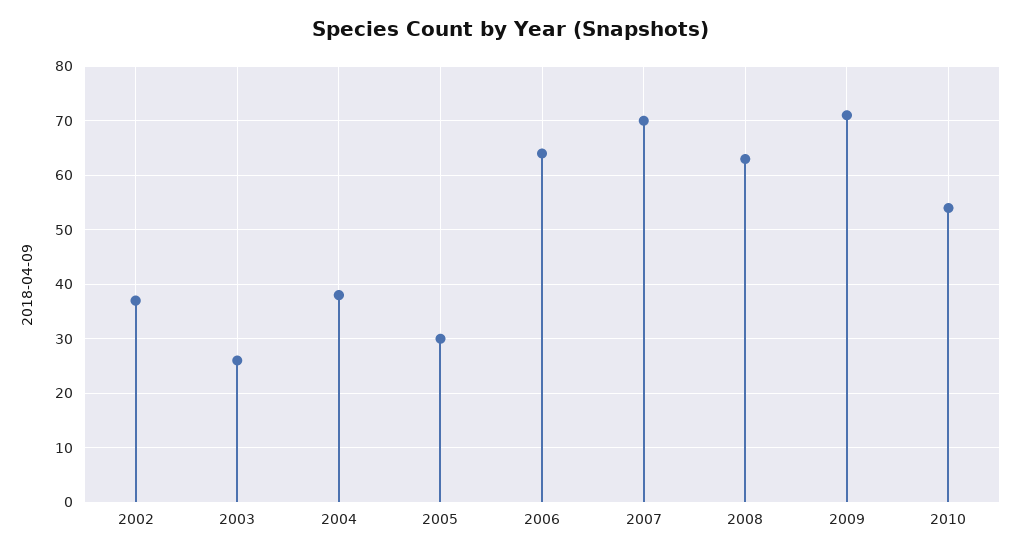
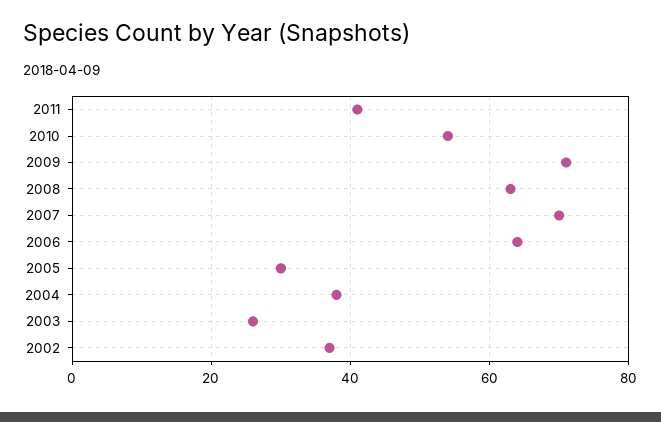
2011: none -> 40

